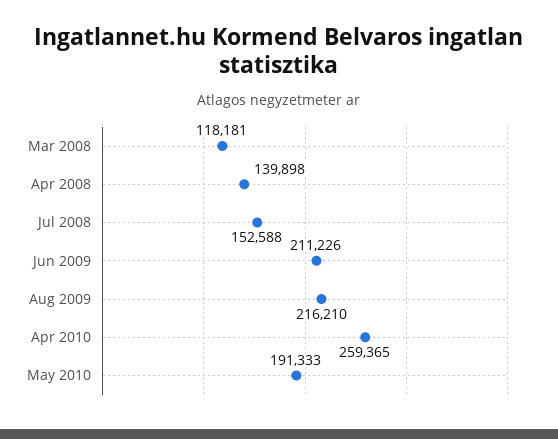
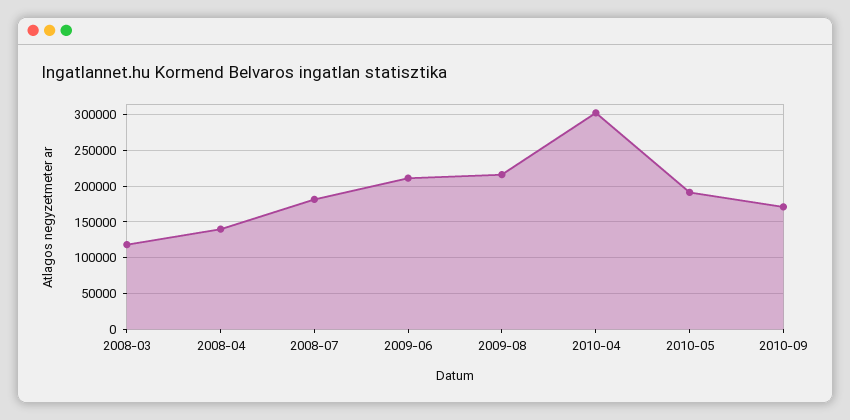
Jul 2008: 152588 -> 180000
Apr 2010: 259365 -> 300000
2010-09: none -> 170000

